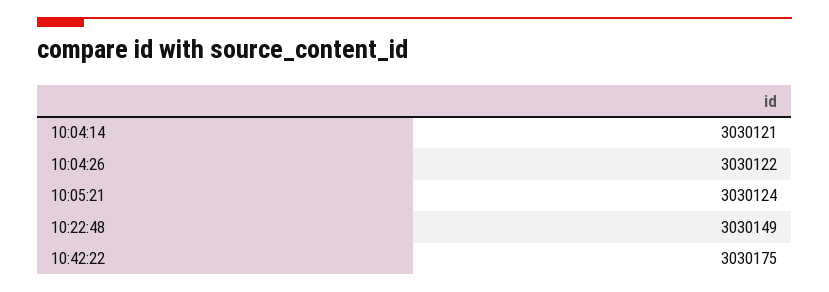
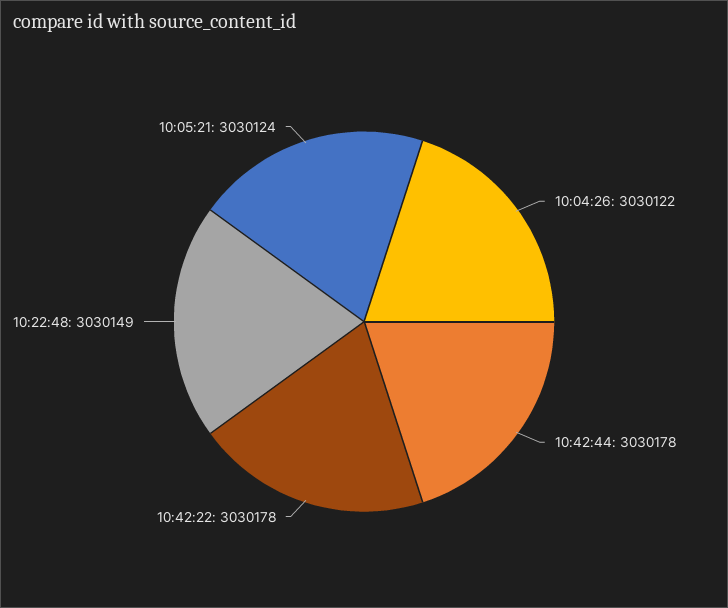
10:04:14: 3030121 -> none
10:42:22: 3030175 -> 3030178
10:42:44: none -> 3030178

